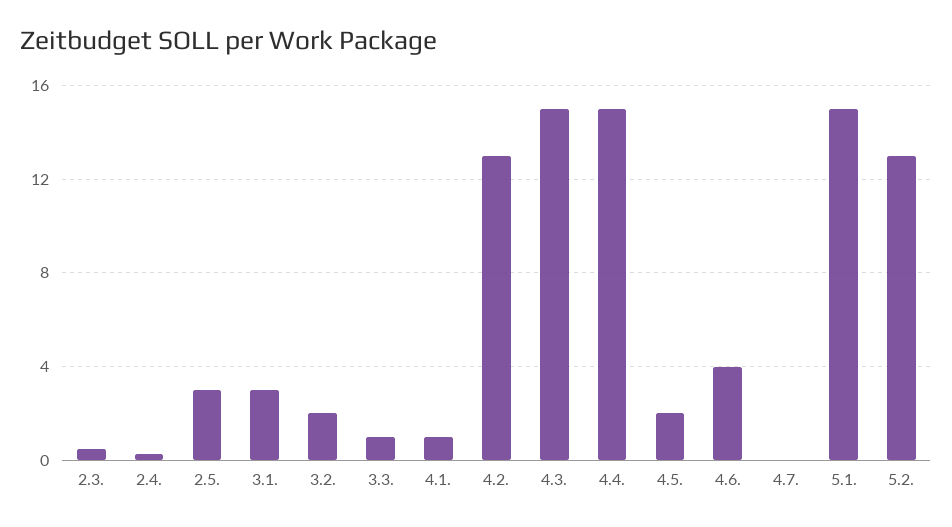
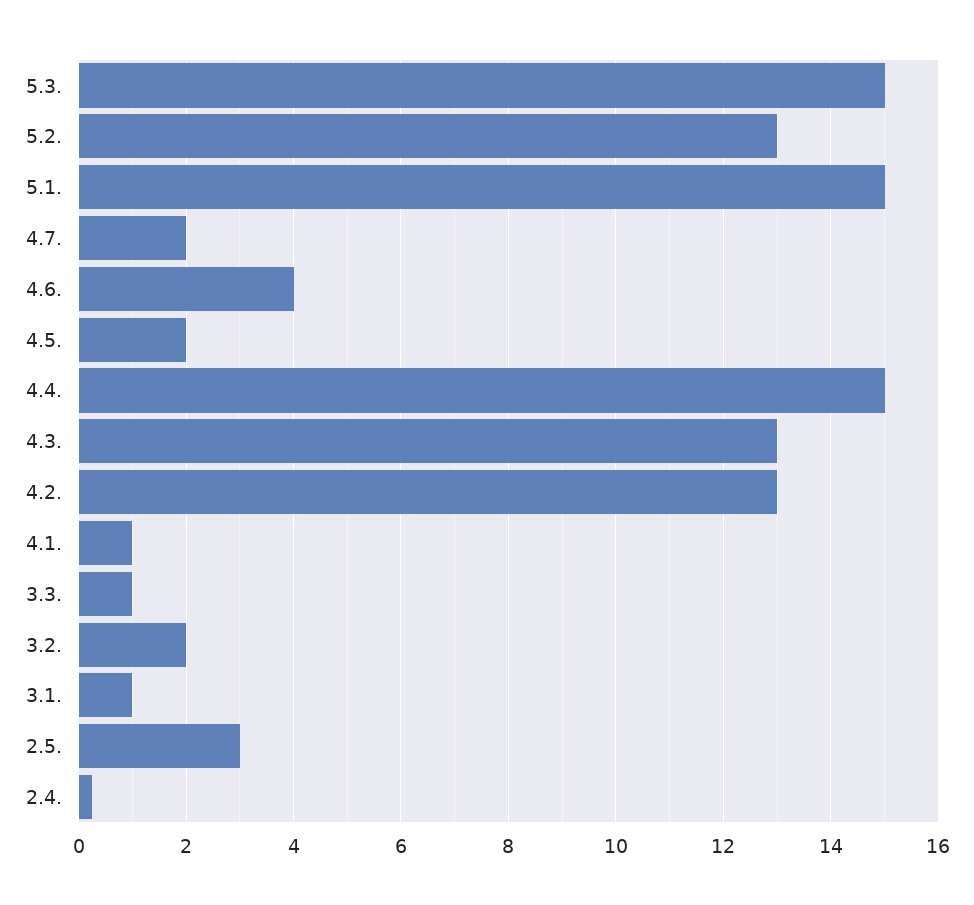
2.3.: 0.5 -> none
3.1.: 3 -> 1
4.3.: 15 -> 13
4.7.: 0 -> 2
5.3.: none -> 15

